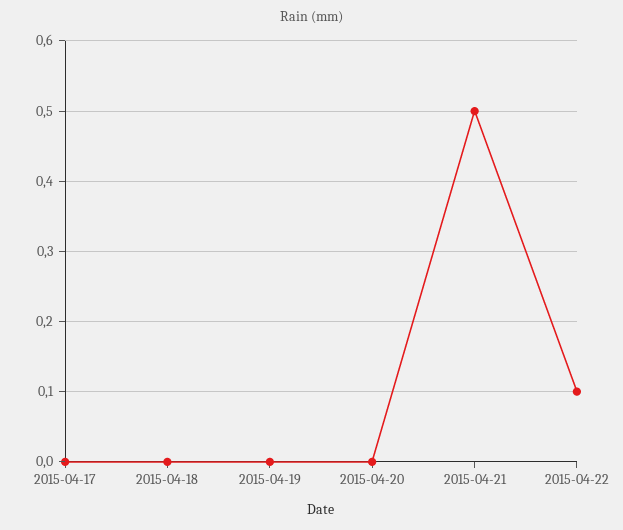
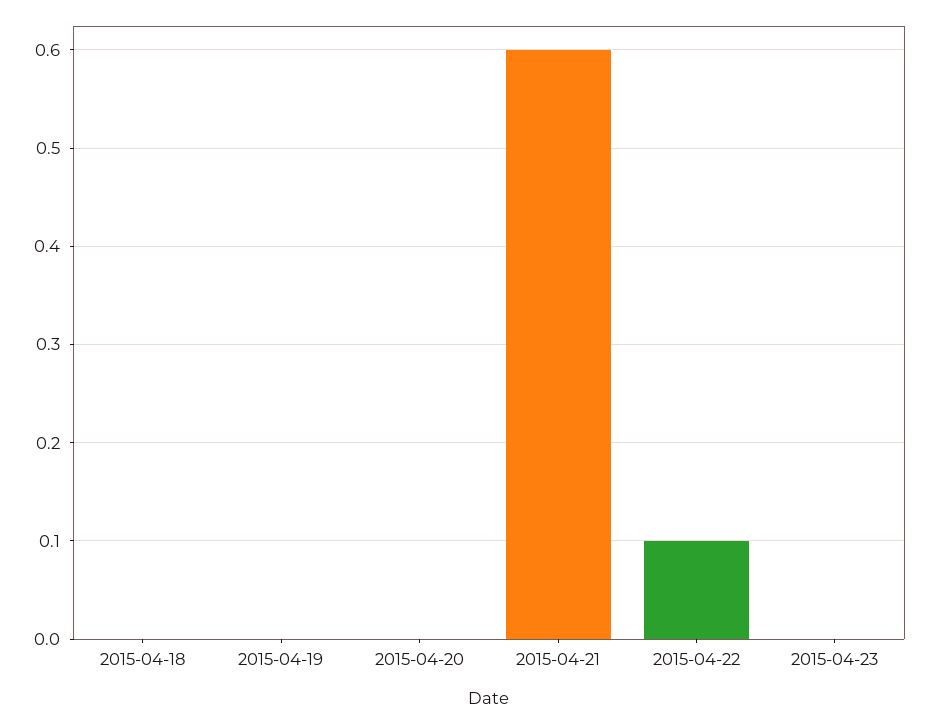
2015-04-17: 0 -> none
2015-04-21: 0.5 -> 0.6
2015-04-23: none -> 0

